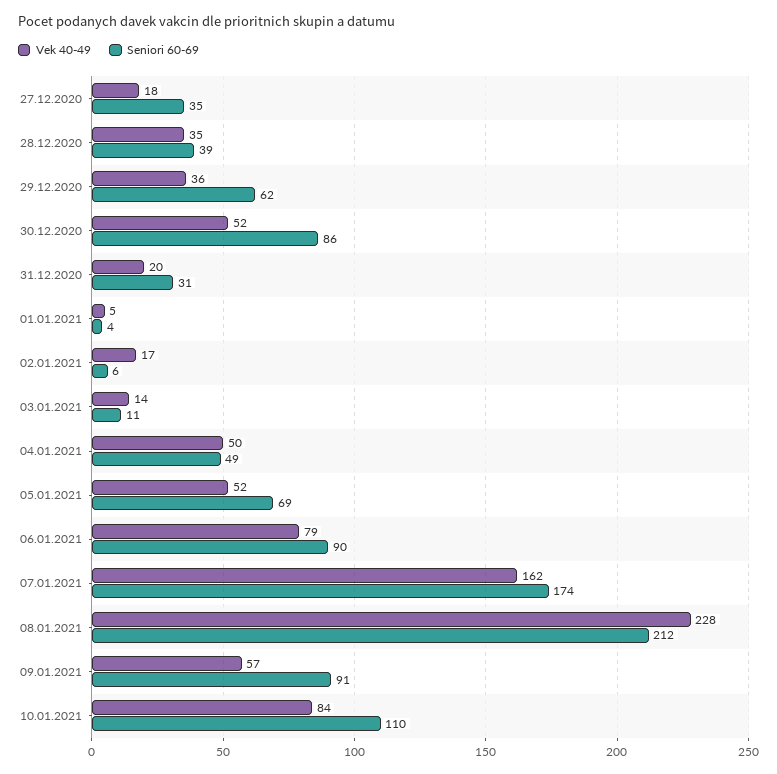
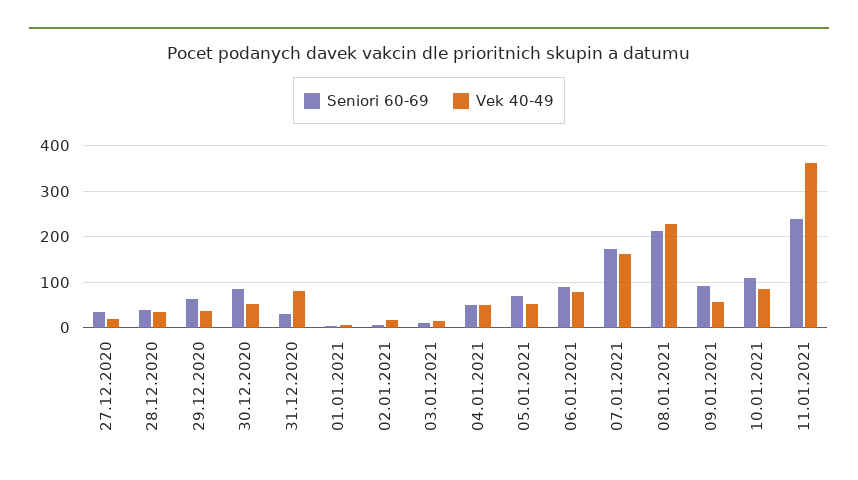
Vek 40-49, 31.12.2020: 20 -> 80
Seniori 60-69, 11.01.2021: none -> 240
Vek 40-49, 11.01.2021: none -> 360

